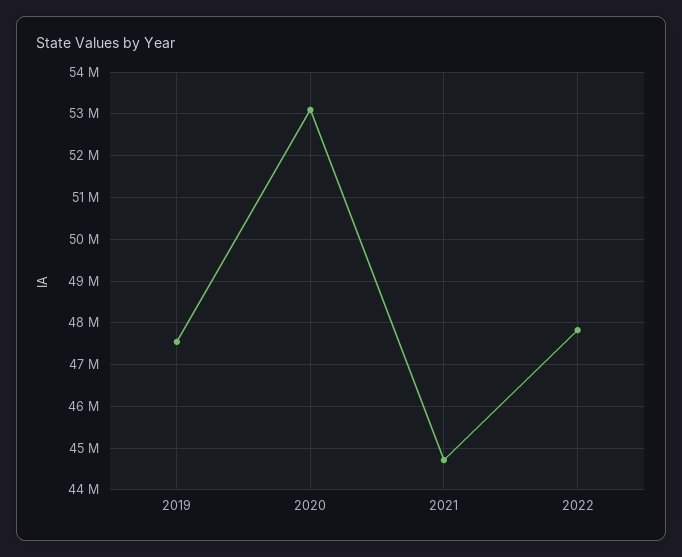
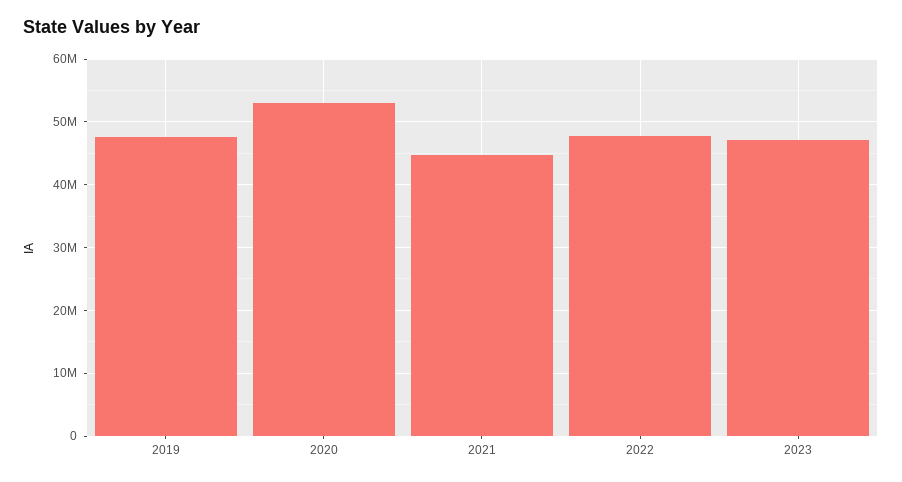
2023: none -> 47000000

